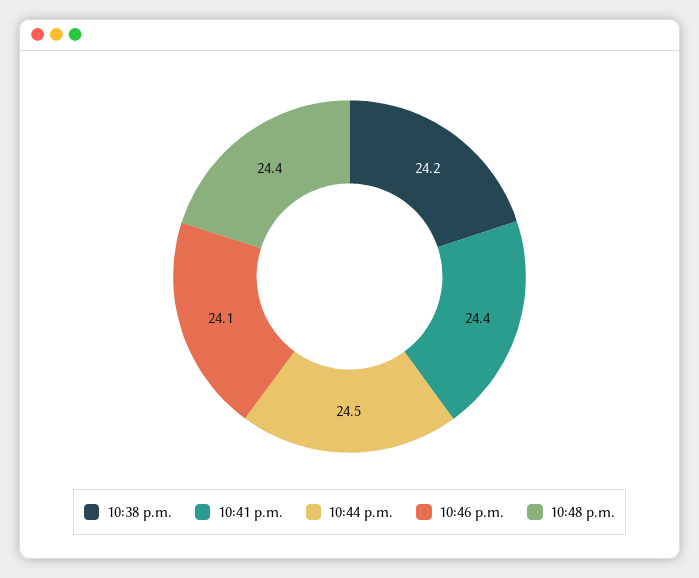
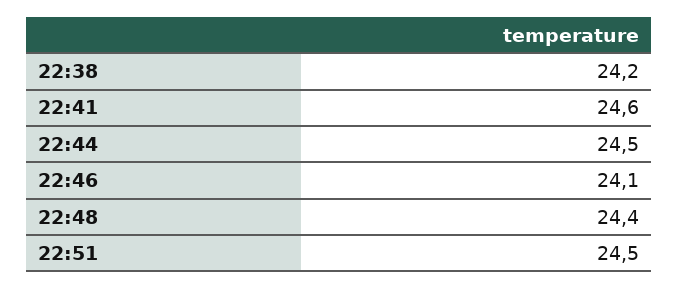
10:41 p.m.: 24.4 -> 24.6
22:51: none -> 24.5

